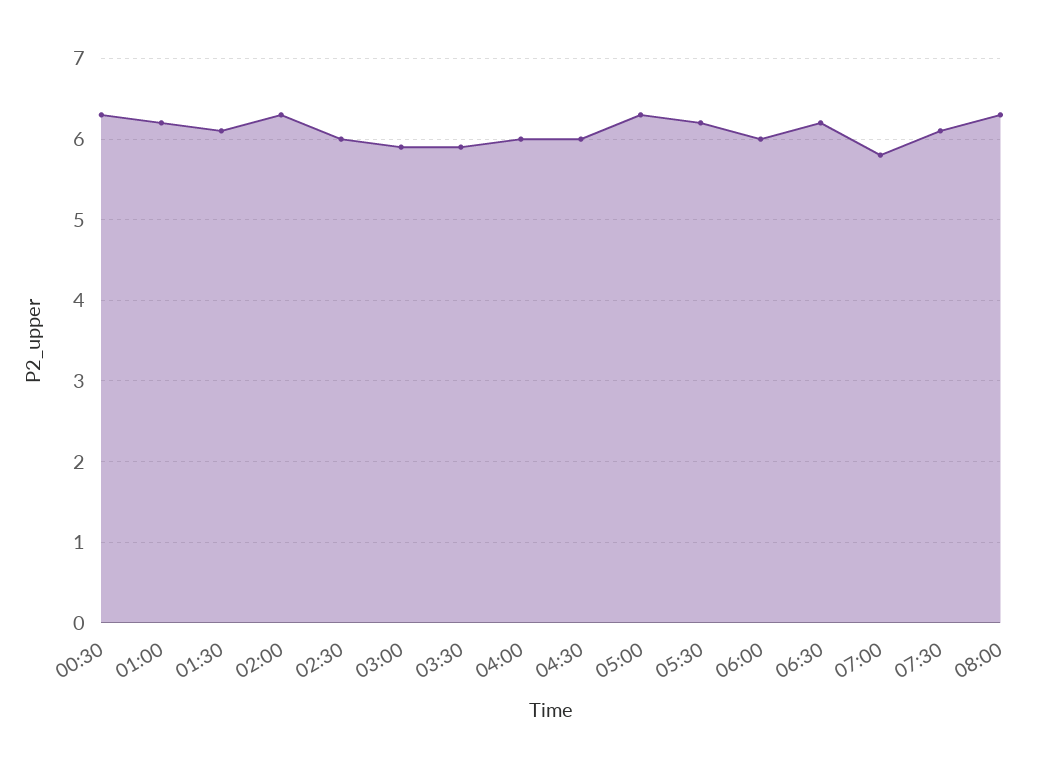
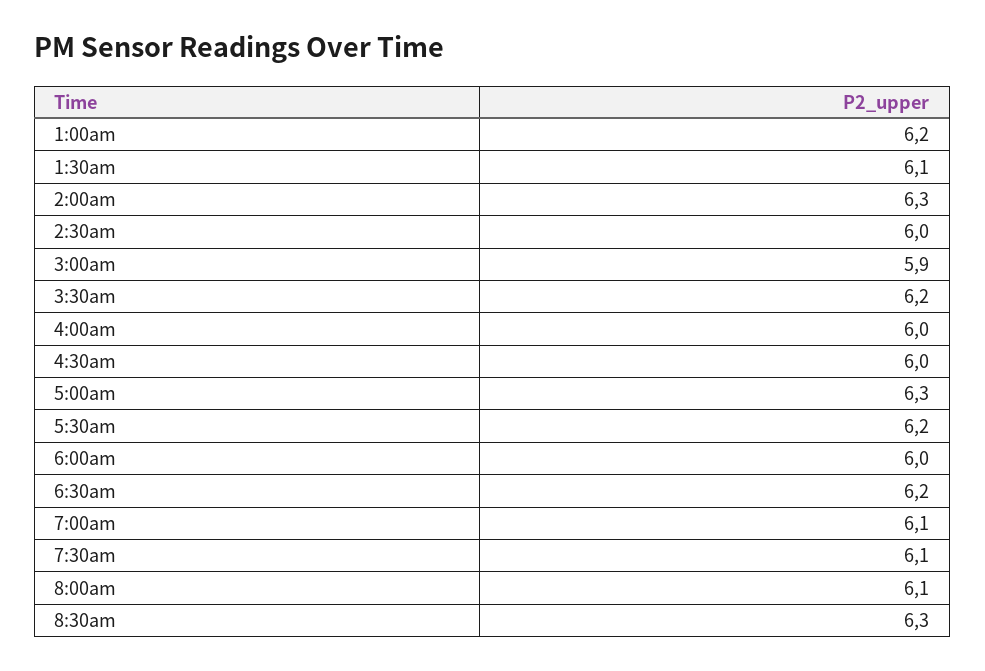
00:30: 6.3 -> none
03:30: 5.9 -> 6.2
07:00: 5.8 -> 6.1
08:00: 6.3 -> 6.1
8:30am: none -> 6.3

